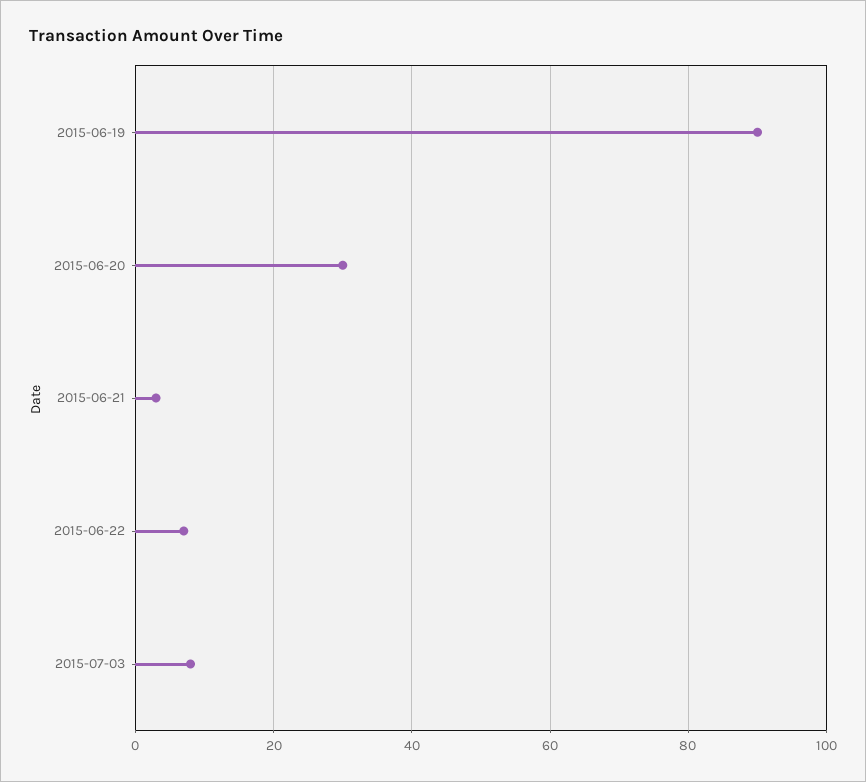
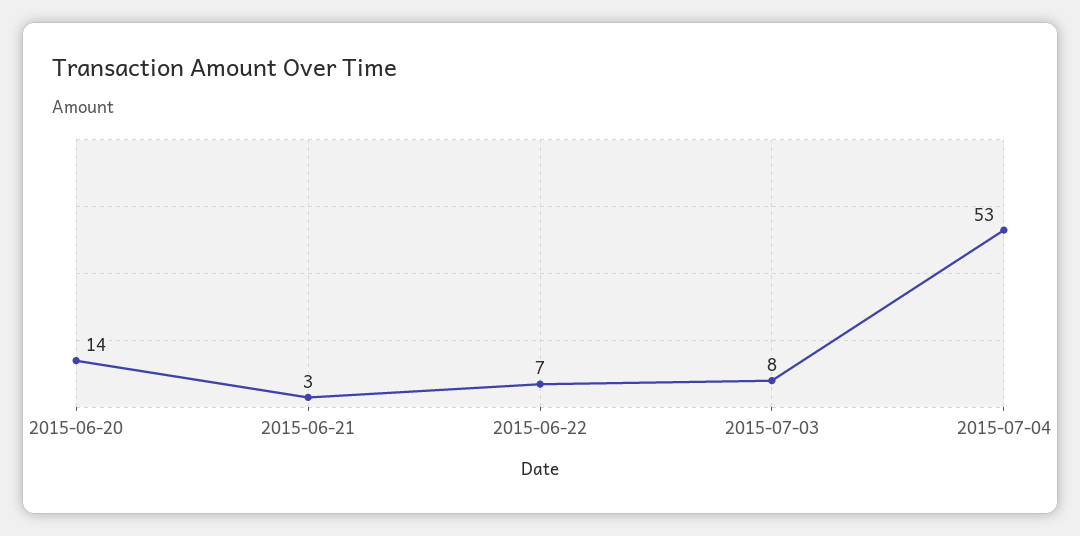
2015-06-19: 90 -> none
2015-06-20: 30 -> 14
2015-07-04: none -> 53

